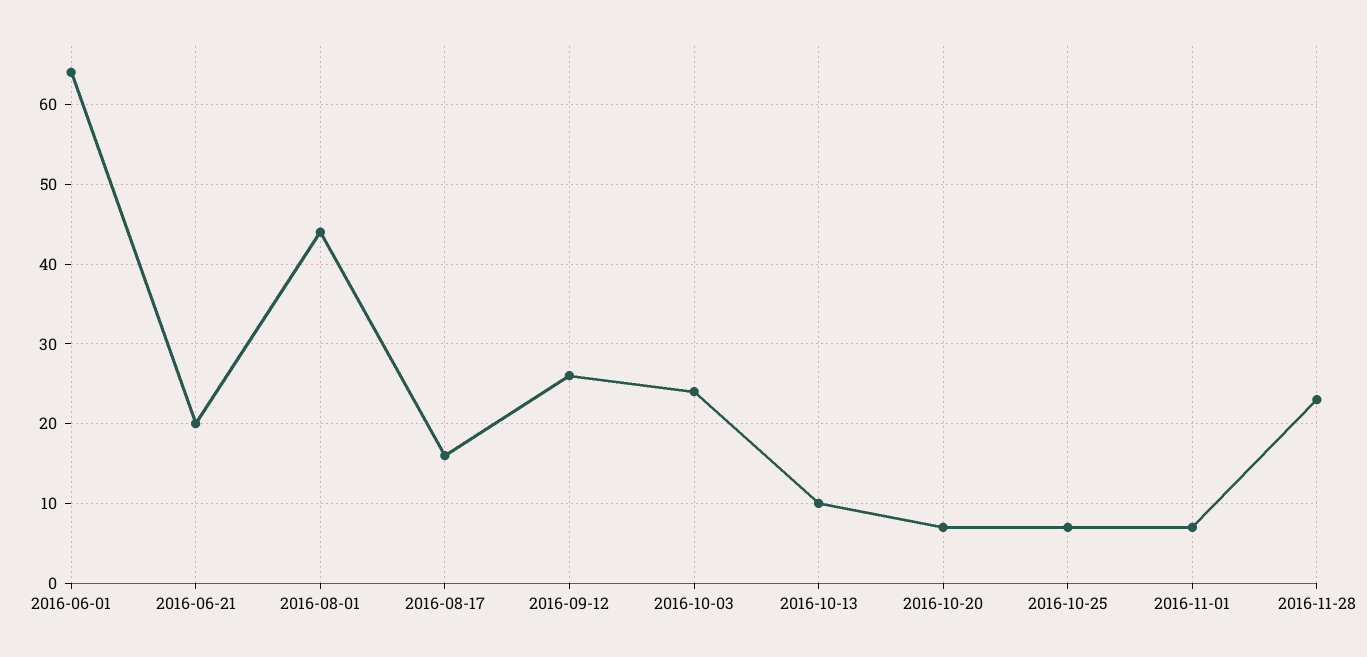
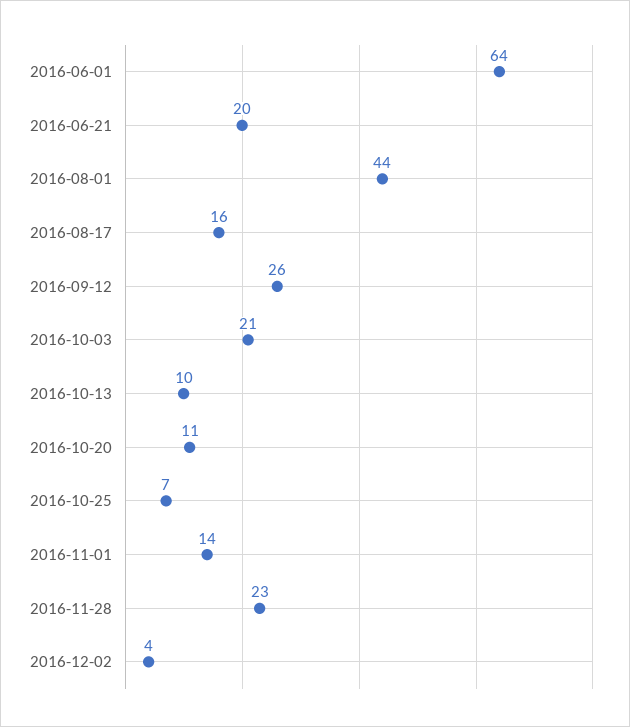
2016-10-03: 24 -> 21
2016-10-20: 7 -> 11
2016-11-01: 7 -> 14
2016-12-02: none -> 4

